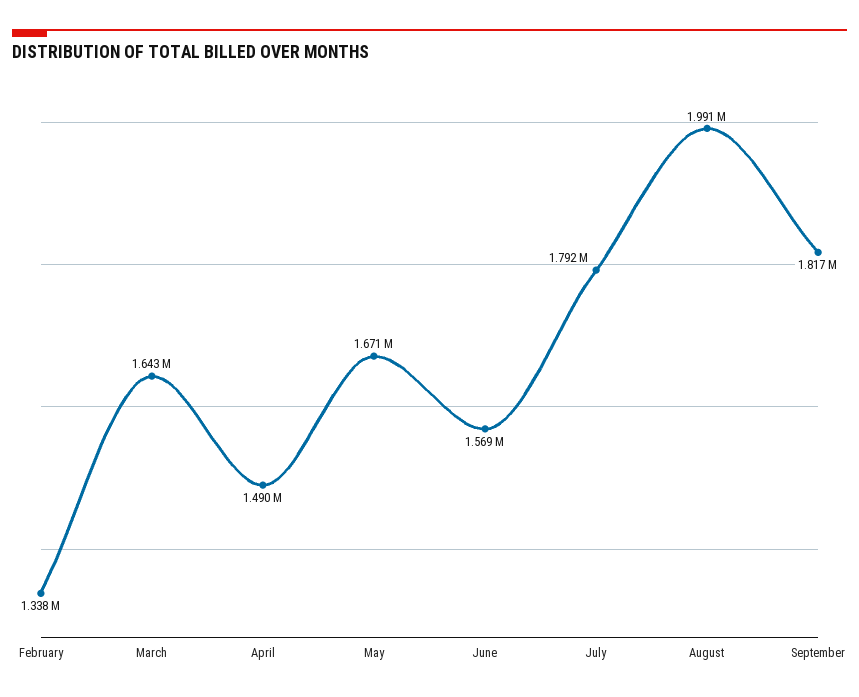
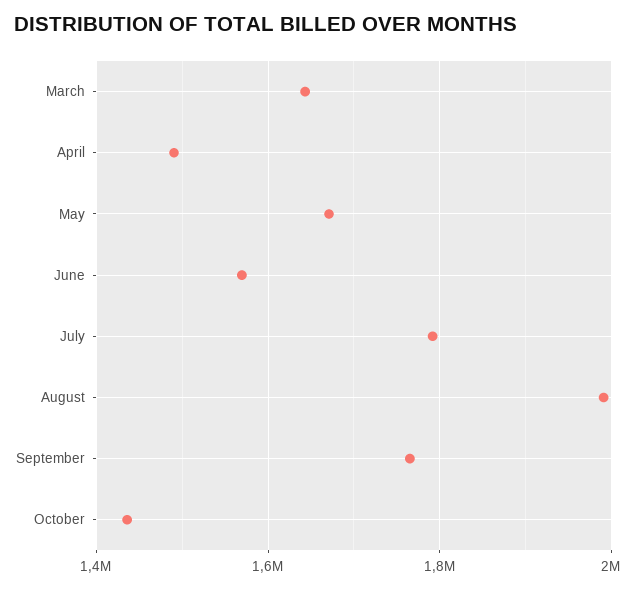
February: 1338000 -> none
September: 1817000 -> 1760000
October: none -> 1440000

